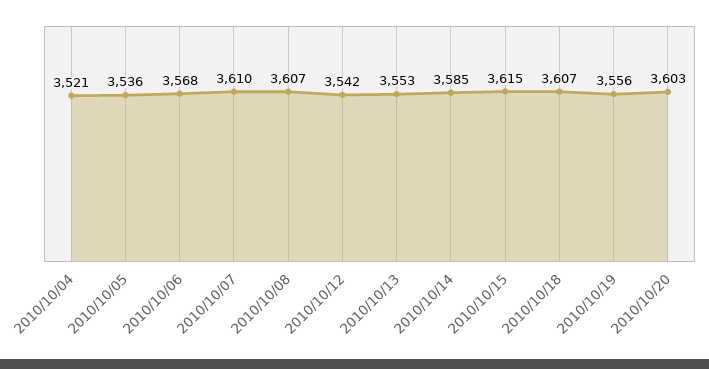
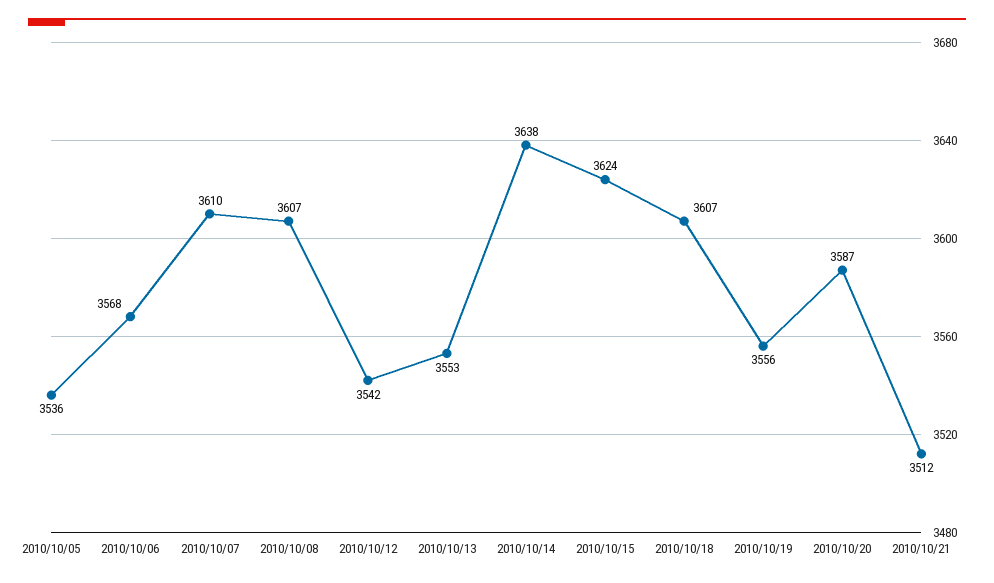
2010/10/04: 3521 -> none
2010/10/14: 3585 -> 3638
2010/10/15: 3615 -> 3624
2010/10/20: 3603 -> 3587
2010/10/21: none -> 3512

